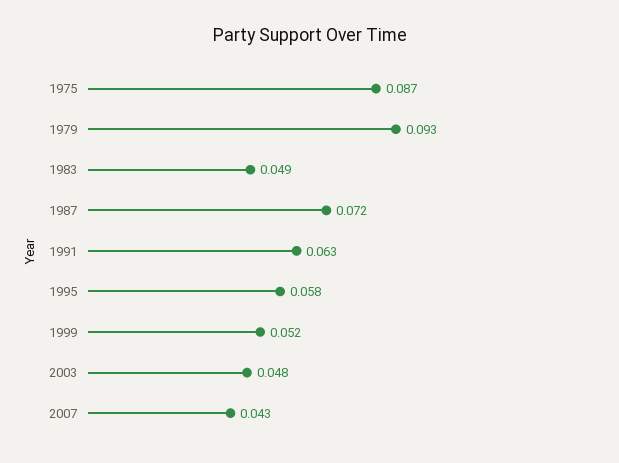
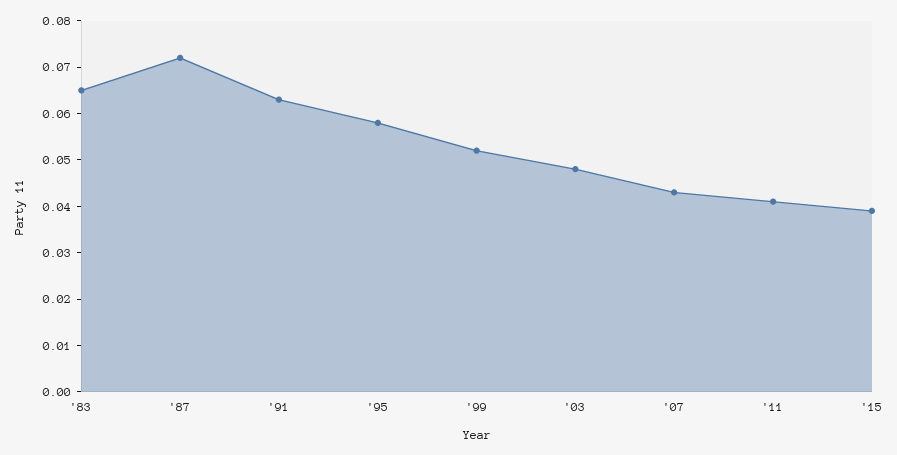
1975: 0.087 -> none
1979: 0.093 -> none
1983: 0.049 -> 0.065
'11: none -> 0.04
'15: none -> 0.04

